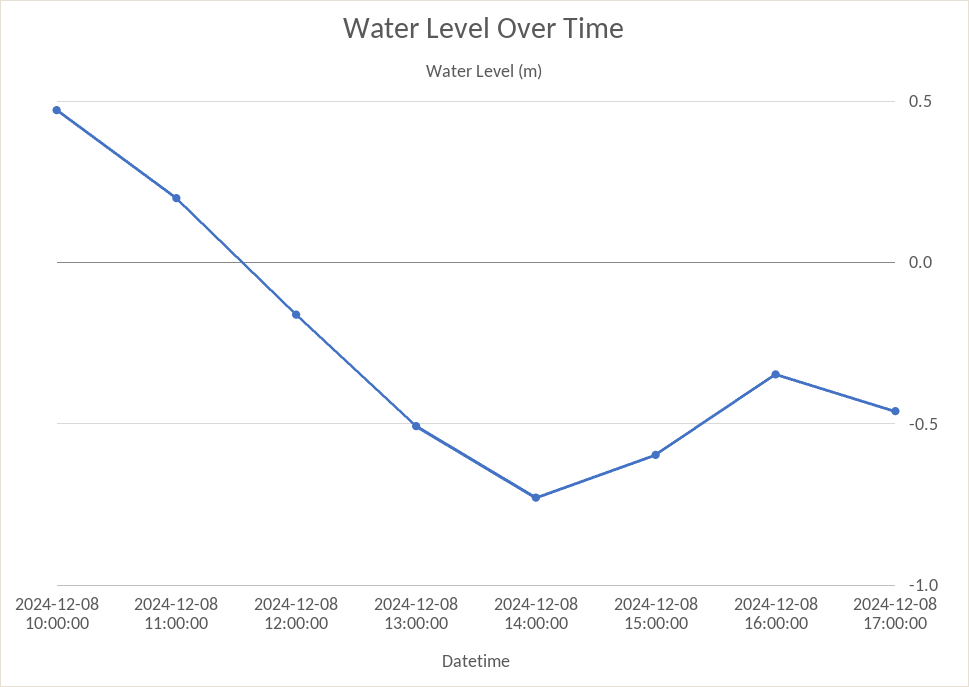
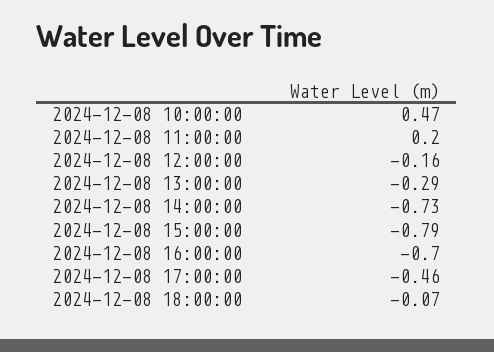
2024-12-08 13:00:00: -0.5 -> -0.29
2024-12-08 15:00:00: -0.6 -> -0.79
2024-12-08 16:00:00: -0.35 -> -0.7
2024-12-08 18:00:00: none -> -0.07

